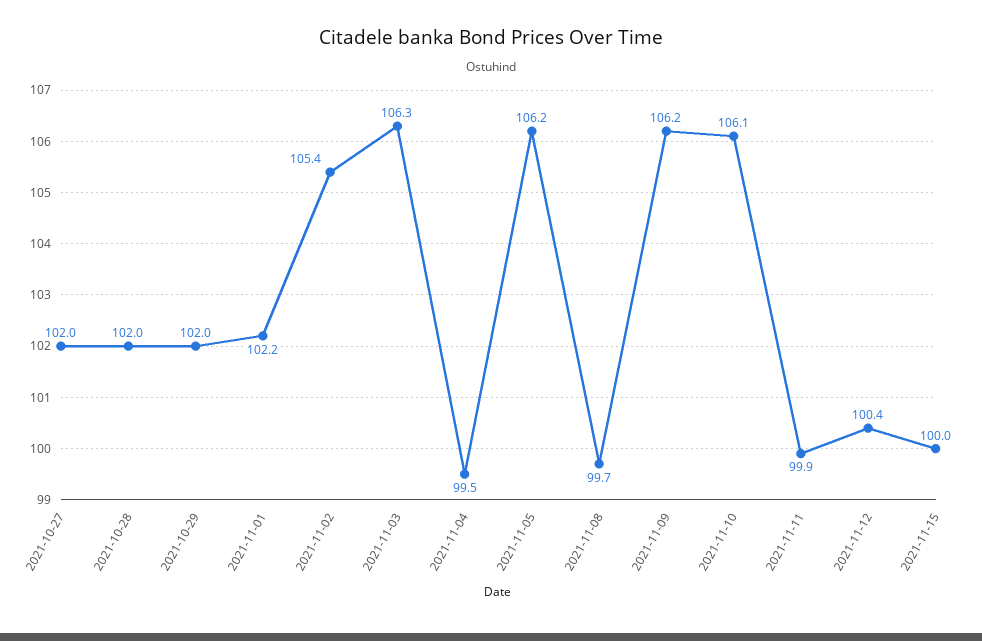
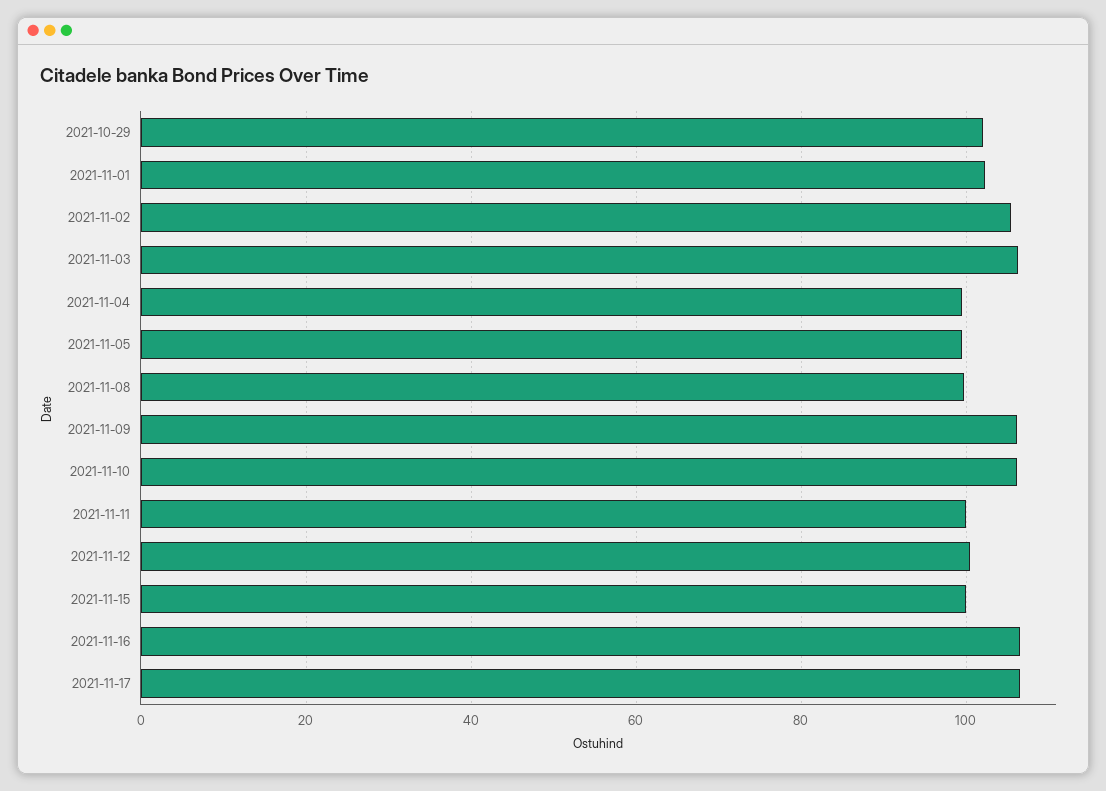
2021-10-27: 102 -> none
2021-10-28: 102 -> none
2021-11-05: 106.2 -> 100
2021-11-16: none -> 106
2021-11-17: none -> 106

